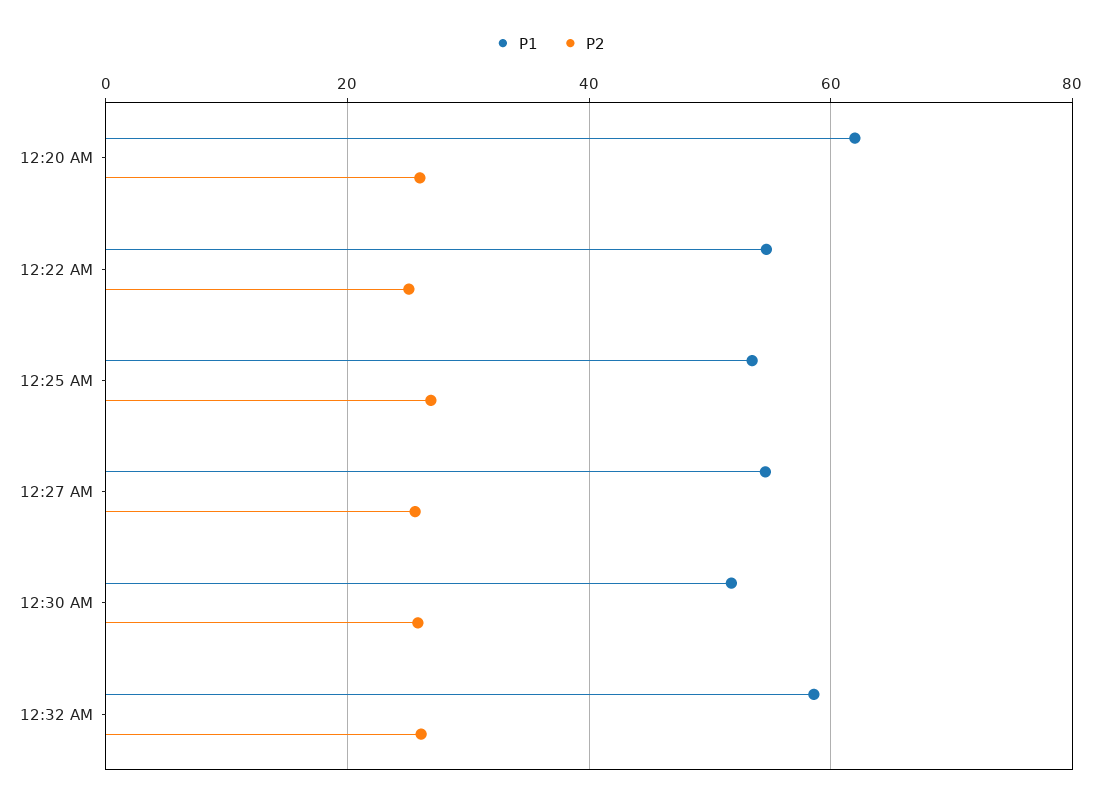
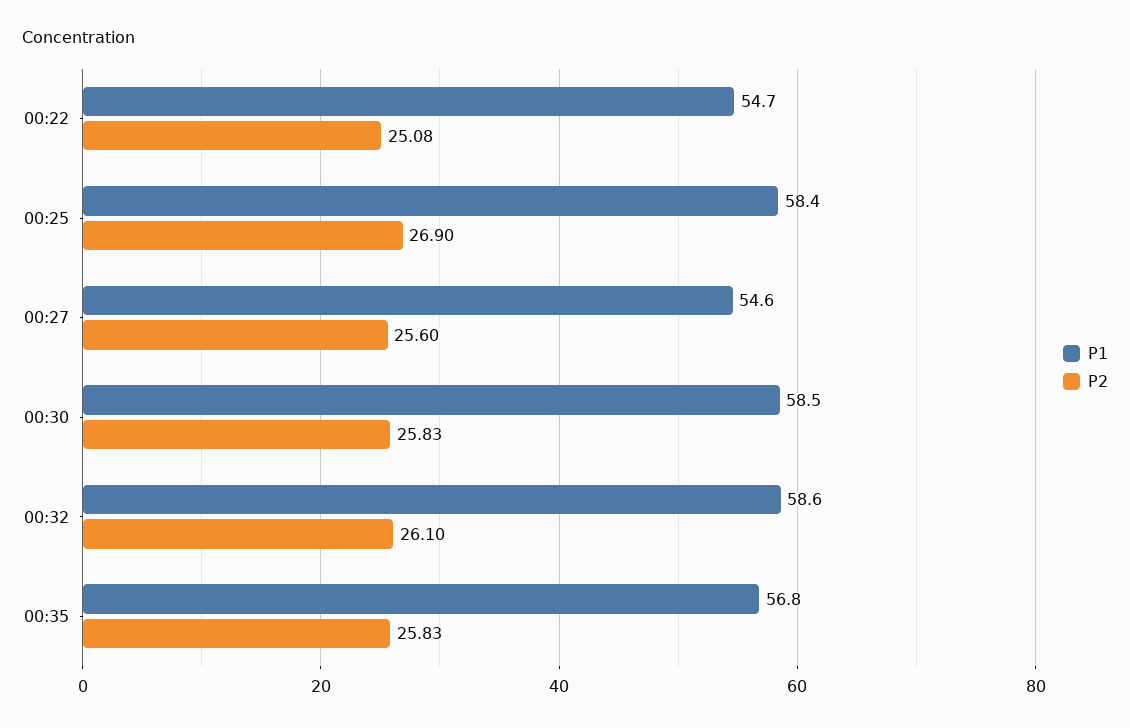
P1, 12:20 AM: 62 -> none
P2, 12:20 AM: 26 -> none
P1, 12:25 AM: 54 -> 58.4
P1, 12:30 AM: 52 -> 58.5
P1, 00:35: none -> 56.8
P2, 00:35: none -> 25.83

